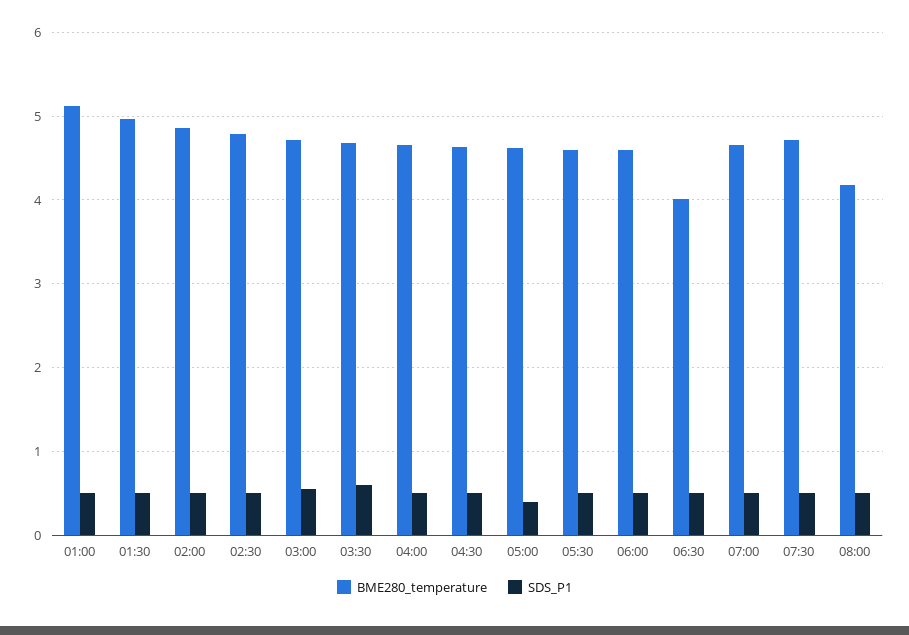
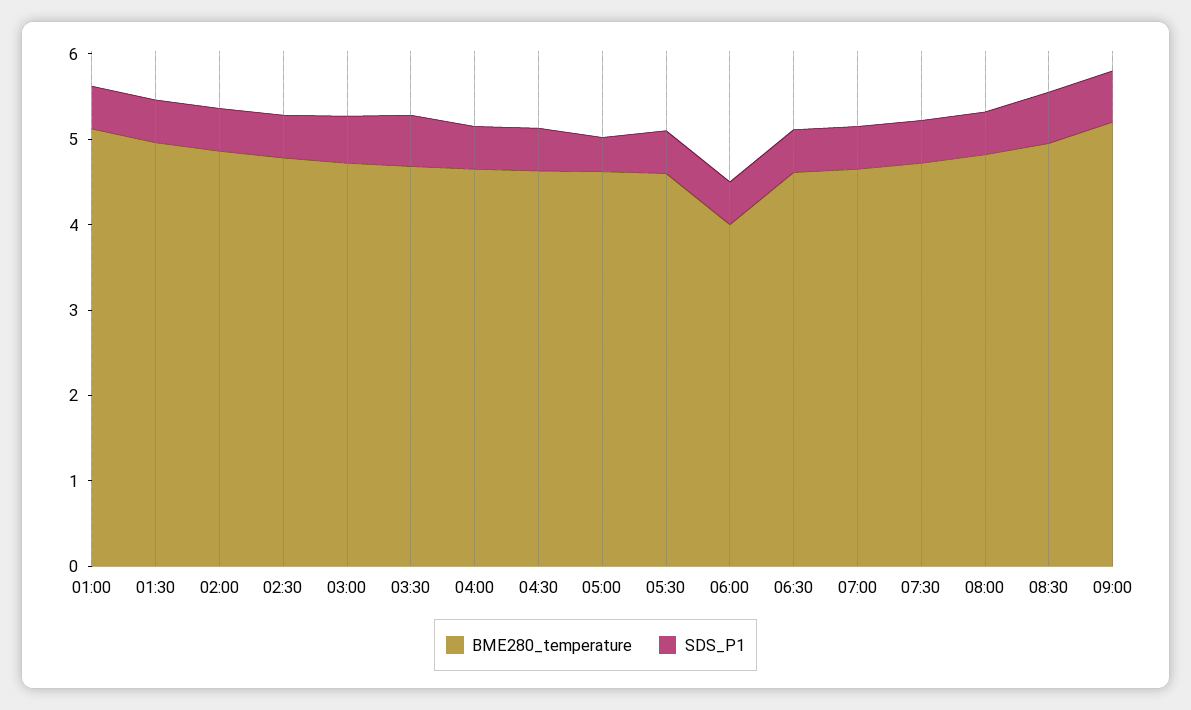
BME280_temperature, 06:00: 4.6 -> 4
BME280_temperature, 06:30: 4 -> 4.6
BME280_temperature, 08:00: 4.2 -> 4.8
BME280_temperature, 08:30: none -> 5
SDS_P1, 08:30: none -> 0.6
BME280_temperature, 09:00: none -> 5.2
SDS_P1, 09:00: none -> 0.6

